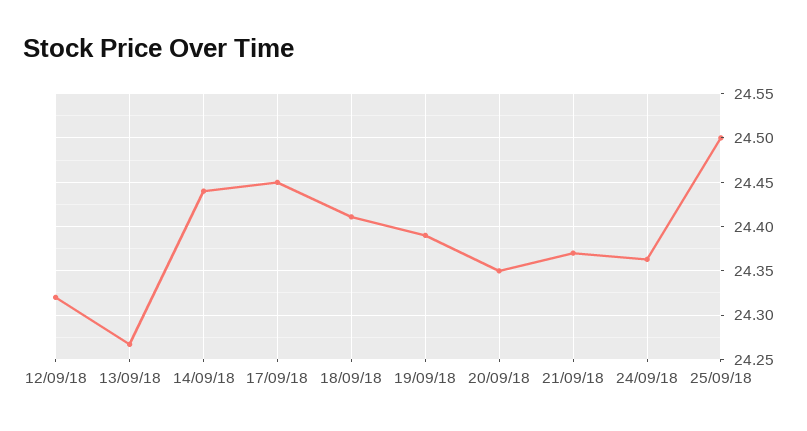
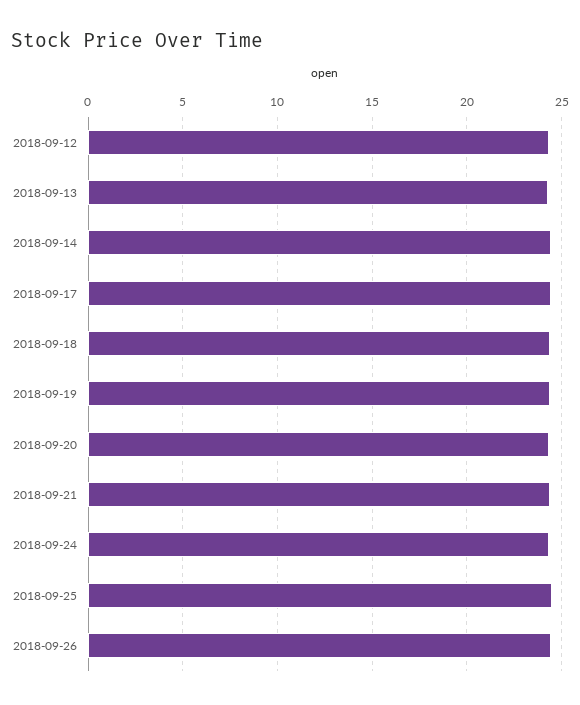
2018-09-26: none -> 24.5

